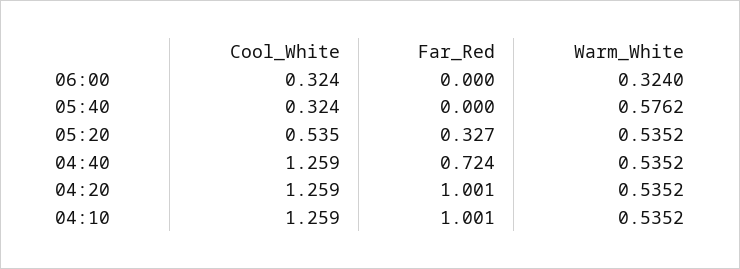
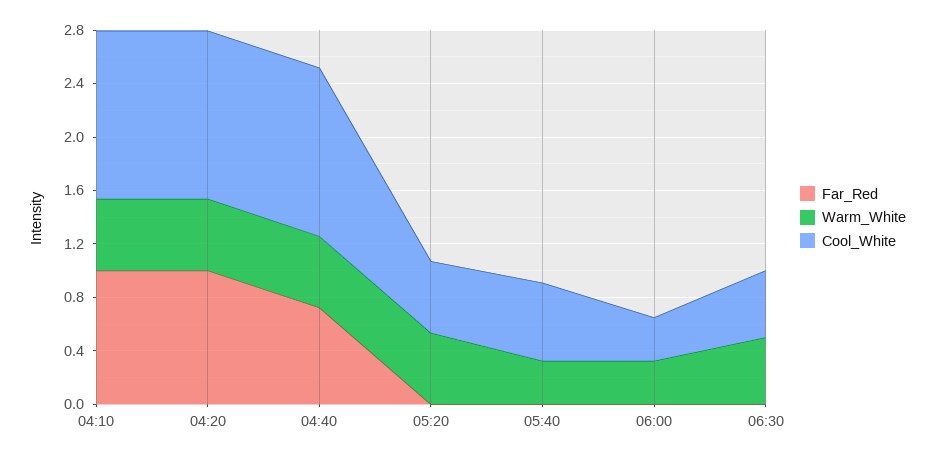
Cool_White, 05:40: 0.324 -> 0.6
Warm_White, 05:40: 0.5762 -> 0.3
Far_Red, 05:20: 0.327 -> 0
Far_Red, 06:30: none -> 0
Warm_White, 06:30: none -> 0.5
Cool_White, 06:30: none -> 0.5

